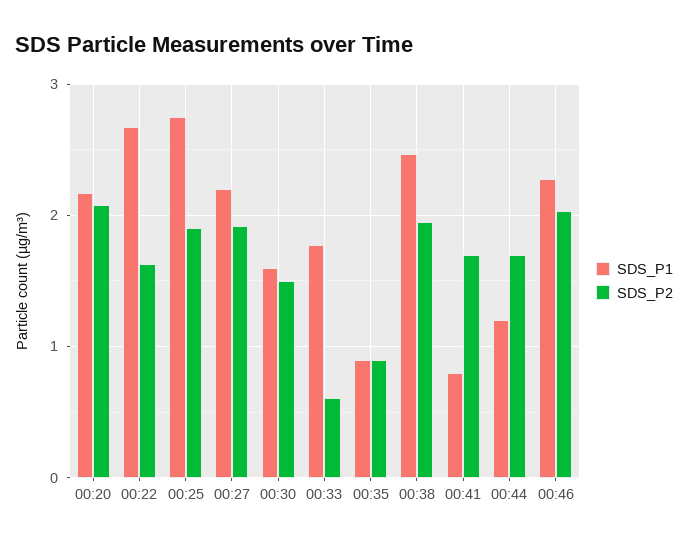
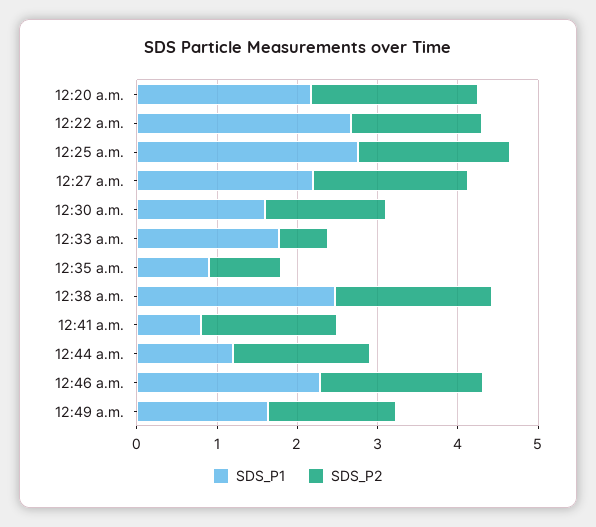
SDS_P1, 12:49 a.m.: none -> 1.6
SDS_P2, 12:49 a.m.: none -> 1.6

